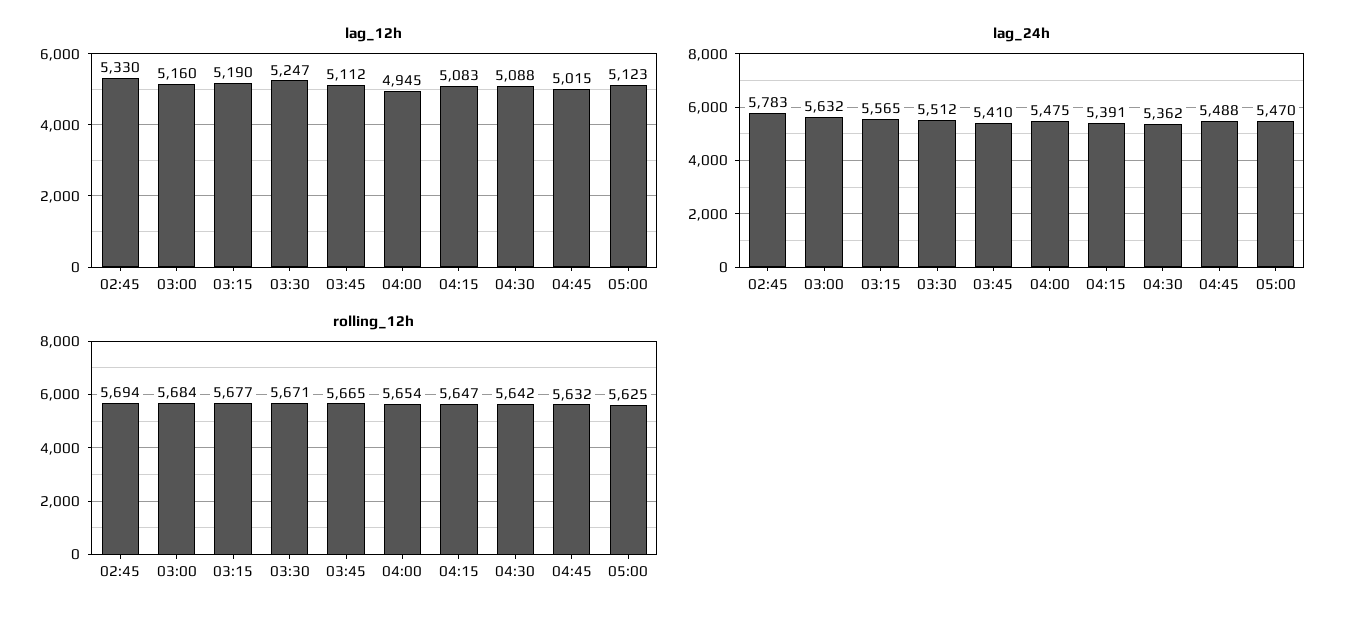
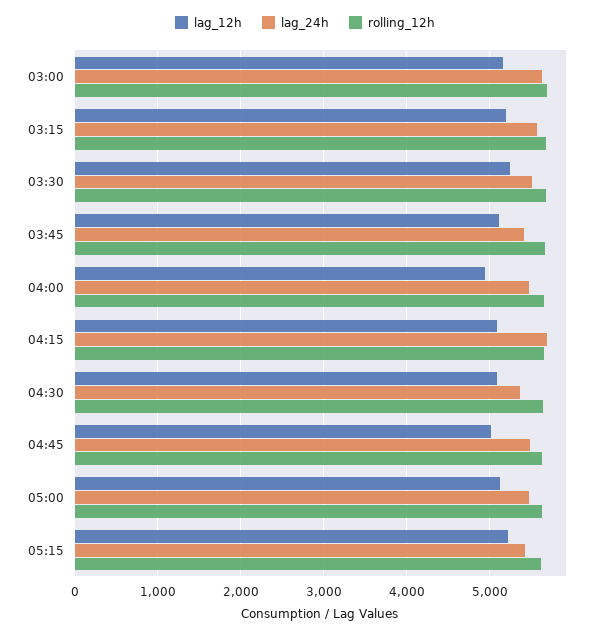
lag_12h, 02:45: 5330 -> none
lag_24h, 02:45: 5783 -> none
lag_24h, 04:15: 5391 -> 5700
rolling_12h, 02:45: 5694 -> none
lag_12h, 05:15: none -> 5200
lag_24h, 05:15: none -> 5400
rolling_12h, 05:15: none -> 5600

